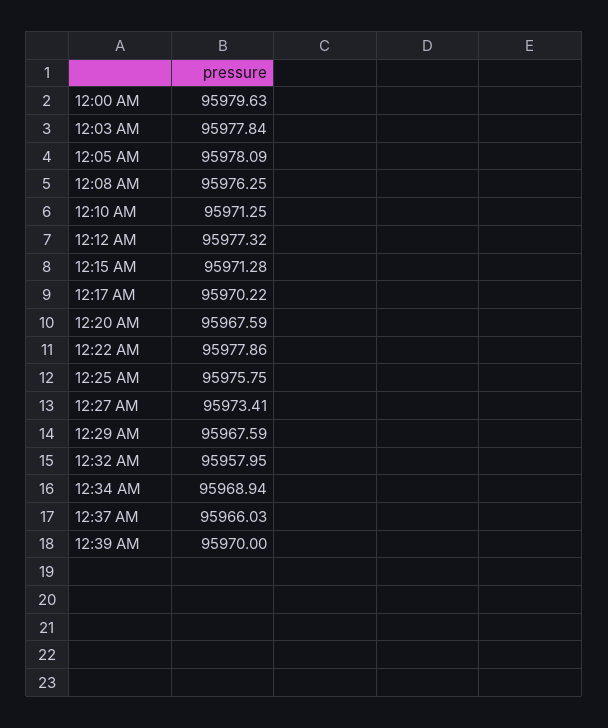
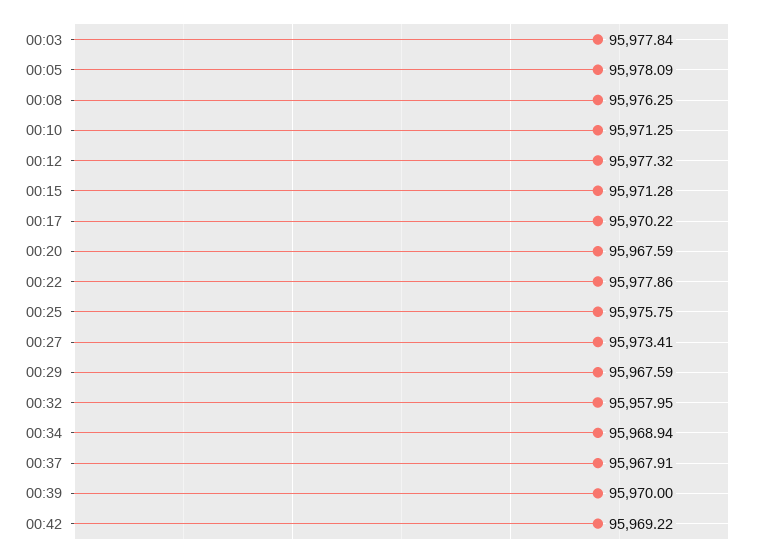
12:00 AM: 95979.63 -> none
12:37 AM: 95966.03 -> 95967.91
00:42: none -> 95969.22

